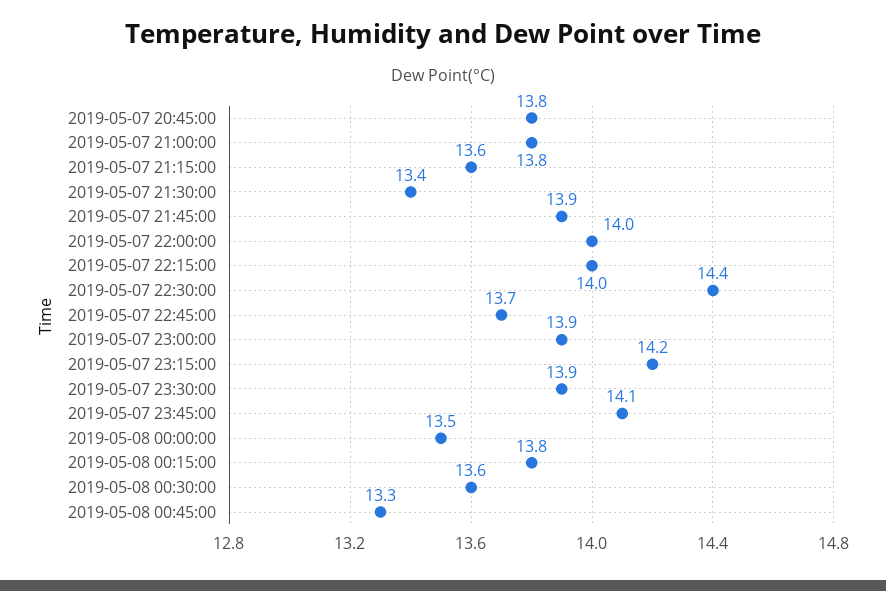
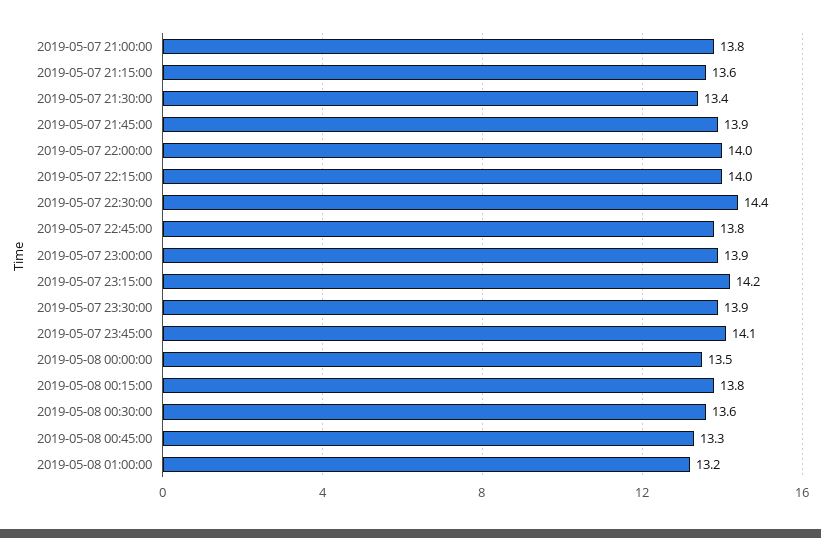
2019-05-07 20:45:00: 13.8 -> none
2019-05-07 22:45:00: 13.7 -> 13.8
2019-05-08 01:00:00: none -> 13.2

